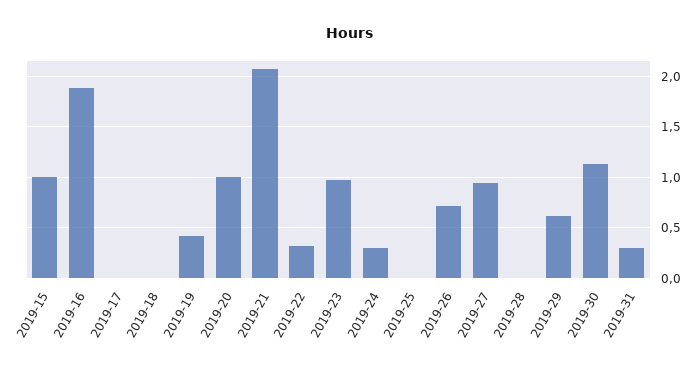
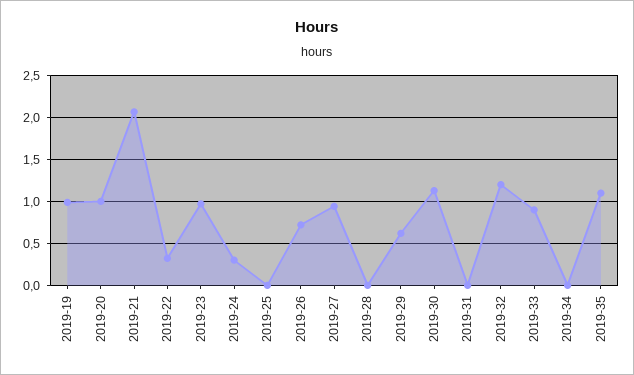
2019-15: 1 -> none
2019-16: 1.9 -> none
2019-17: 0 -> none
2019-18: 0 -> none
2019-19: 0.4 -> 1
2019-31: 0.3 -> 0
2019-32: none -> 1.2
2019-33: none -> 0.9
2019-34: none -> 0
2019-35: none -> 1.1

